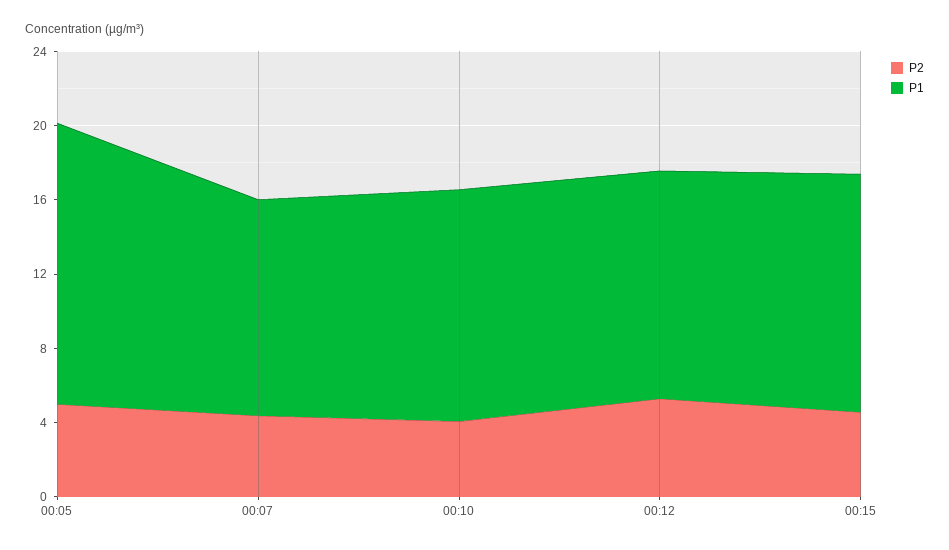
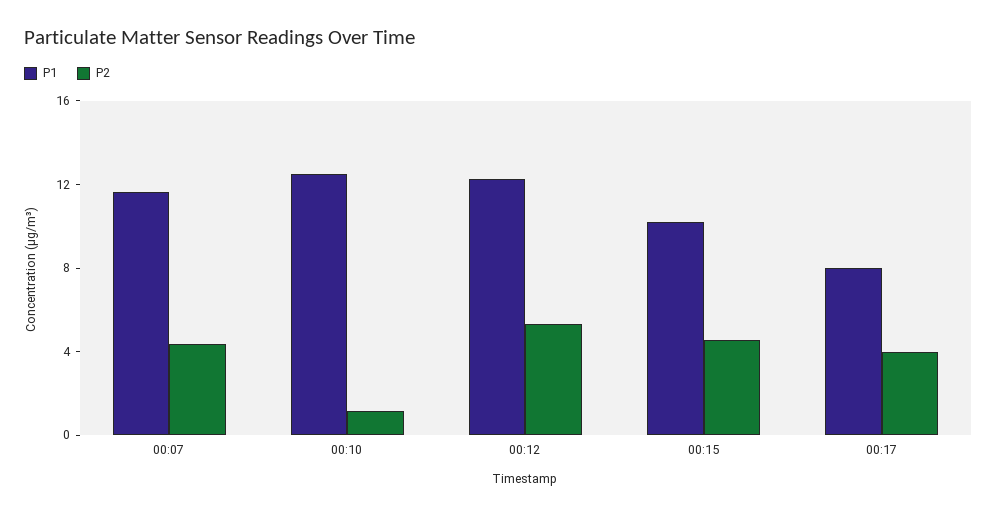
P2, 00:05: 5 -> none
P1, 00:05: 15 -> none
P2, 00:10: 4 -> 1
P1, 00:15: 13 -> 10
P1, 00:17: none -> 8
P2, 00:17: none -> 4

